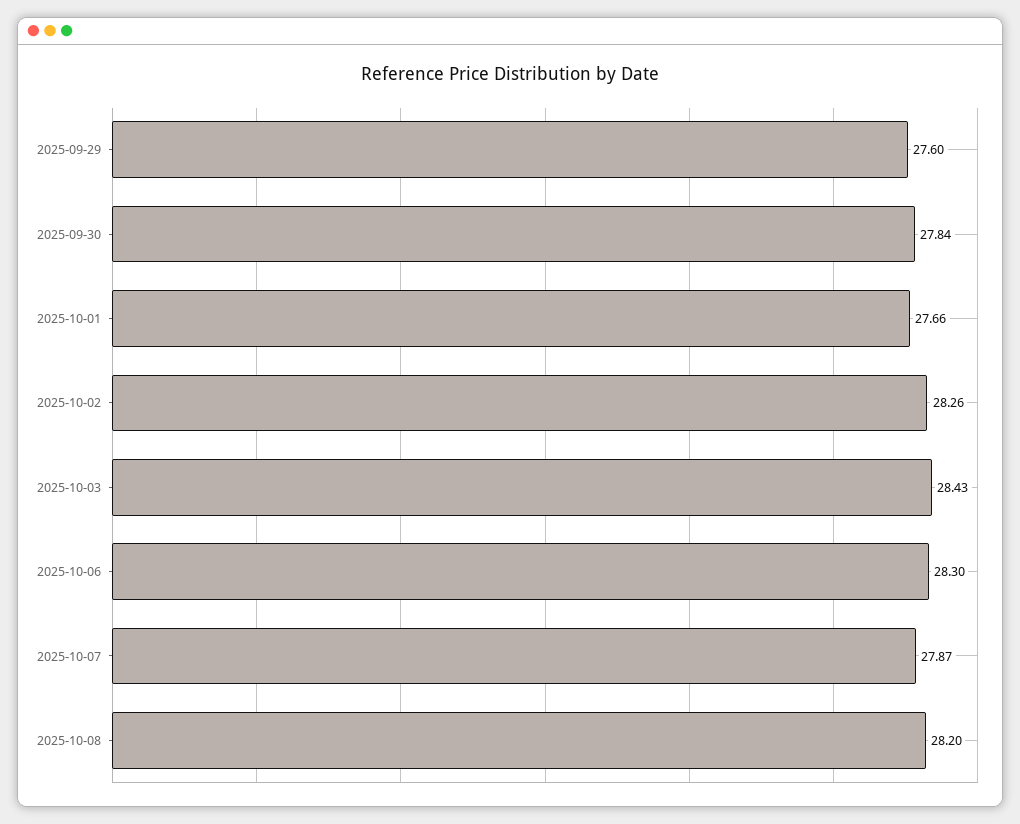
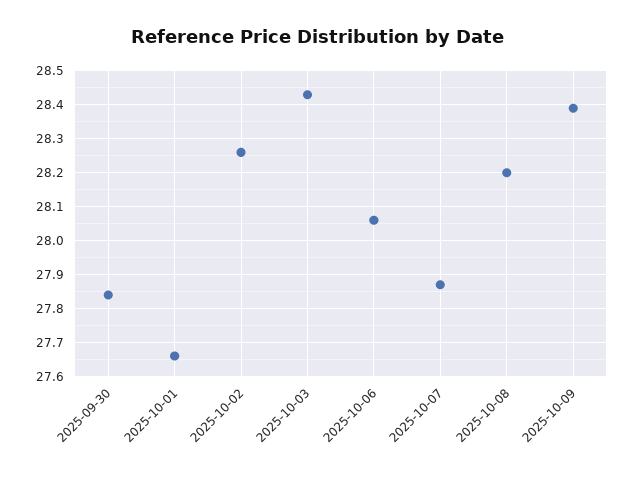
2025-09-29: 27.6 -> none
2025-10-06: 28.3 -> 28.05
2025-10-09: none -> 28.4

